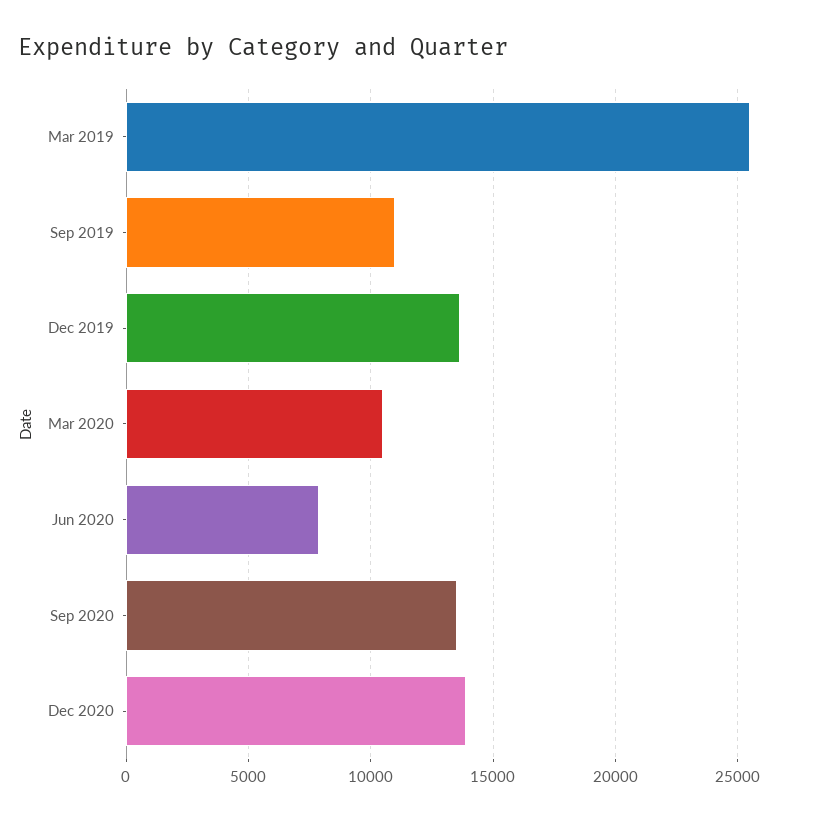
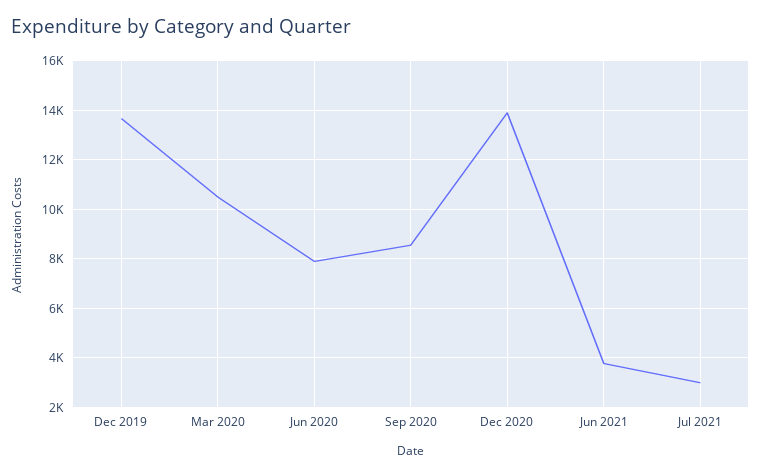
Mar 2019: 25500 -> none
Sep 2019: 11000 -> none
Sep 2020: 13500 -> 8500
Jun 2021: none -> 3750
Jul 2021: none -> 3000

